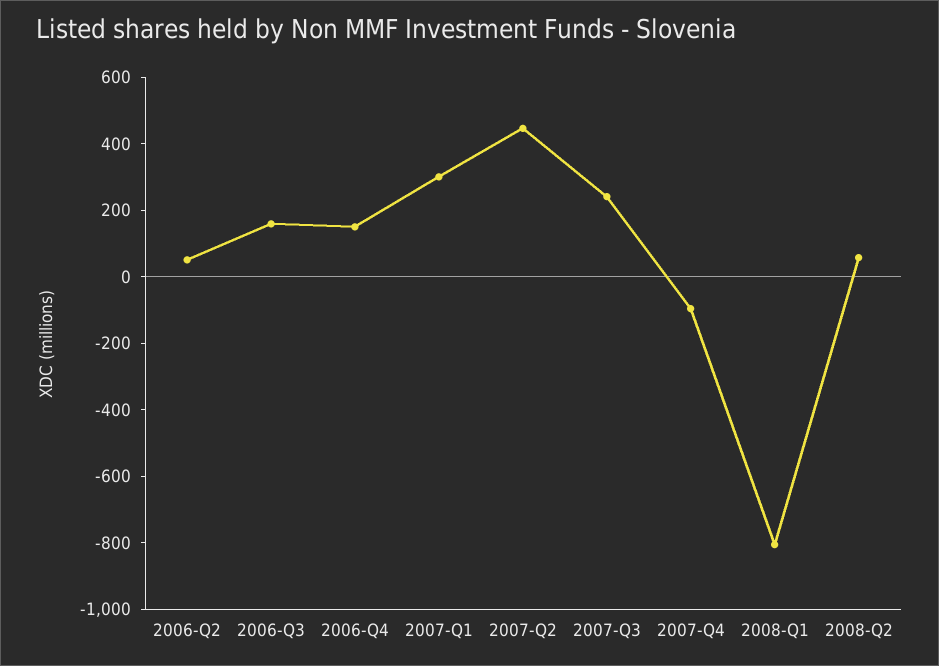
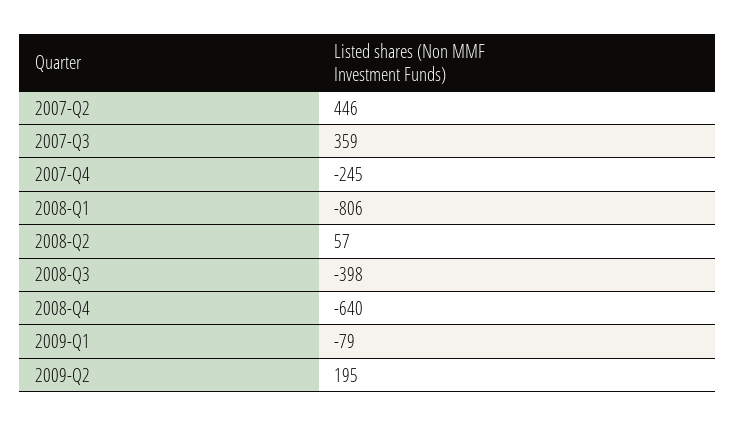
2006-Q2: 50 -> none
2006-Q3: 150 -> none
2006-Q4: 150 -> none
2007-Q1: 300 -> none
2007-Q3: 250 -> 359
2007-Q4: -100 -> -245
2008-Q3: none -> -398
2008-Q4: none -> -640
2009-Q1: none -> -79
2009-Q2: none -> 195

